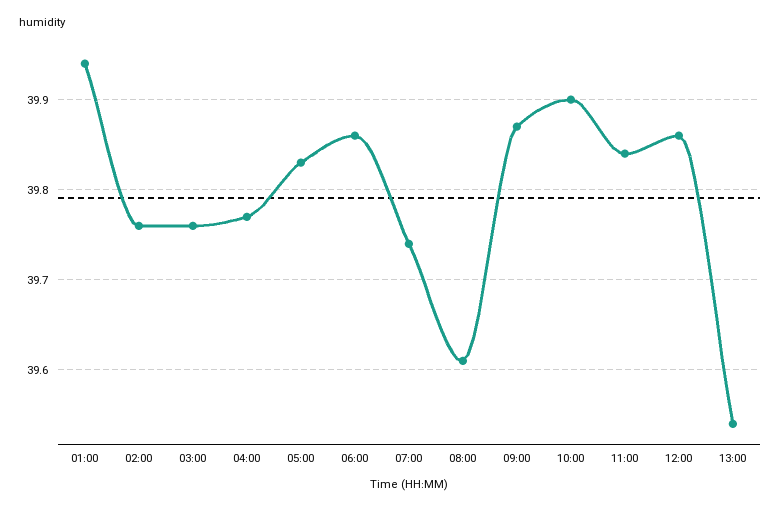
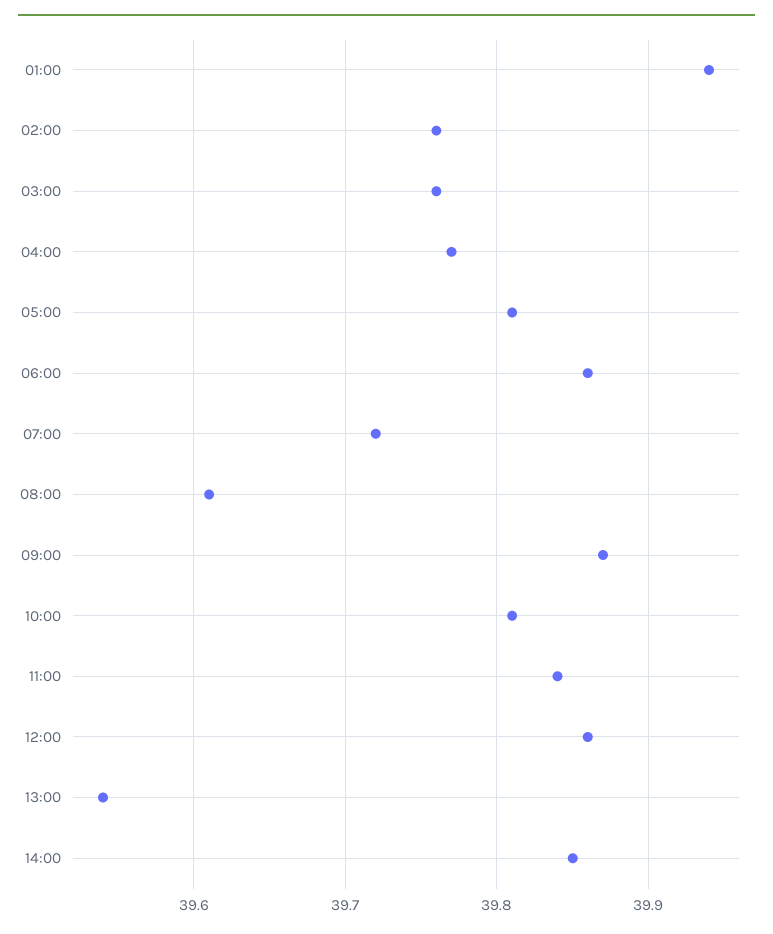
05:00: 39.83 -> 39.81
07:00: 39.74 -> 39.72
10:00: 39.9 -> 39.81
14:00: none -> 39.85

